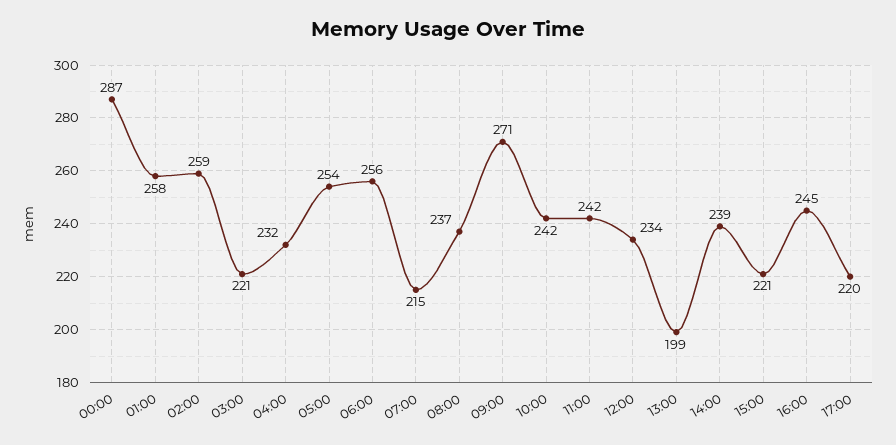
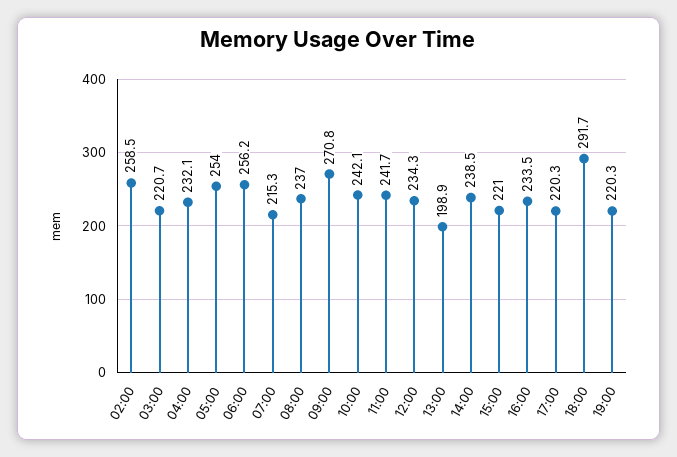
00:00: 287 -> none
01:00: 258 -> none
16:00: 245 -> 233.5
18:00: none -> 291.7
19:00: none -> 220.3

